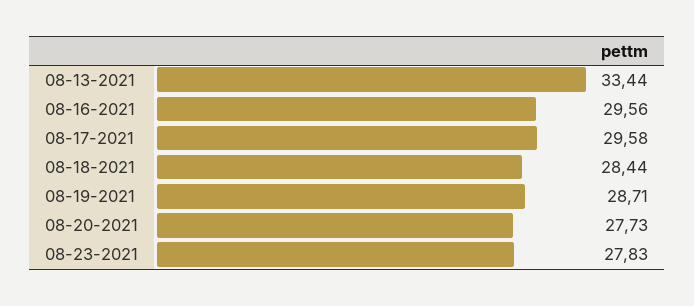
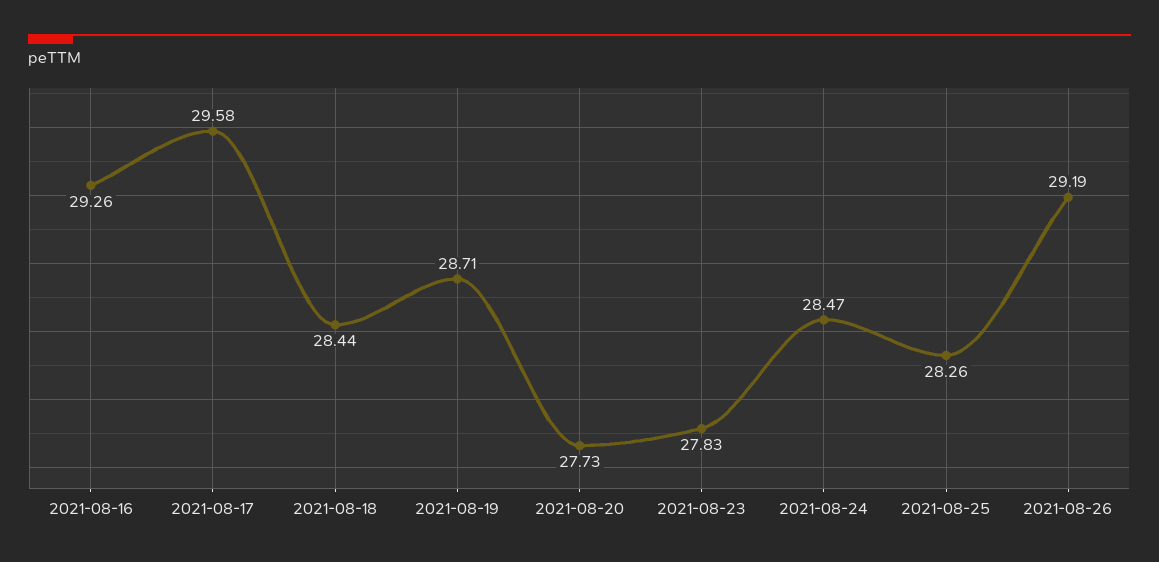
08-13-2021: 33.44 -> none
08-16-2021: 29.56 -> 29.26
2021-08-24: none -> 28.47
2021-08-25: none -> 28.26
2021-08-26: none -> 29.19

